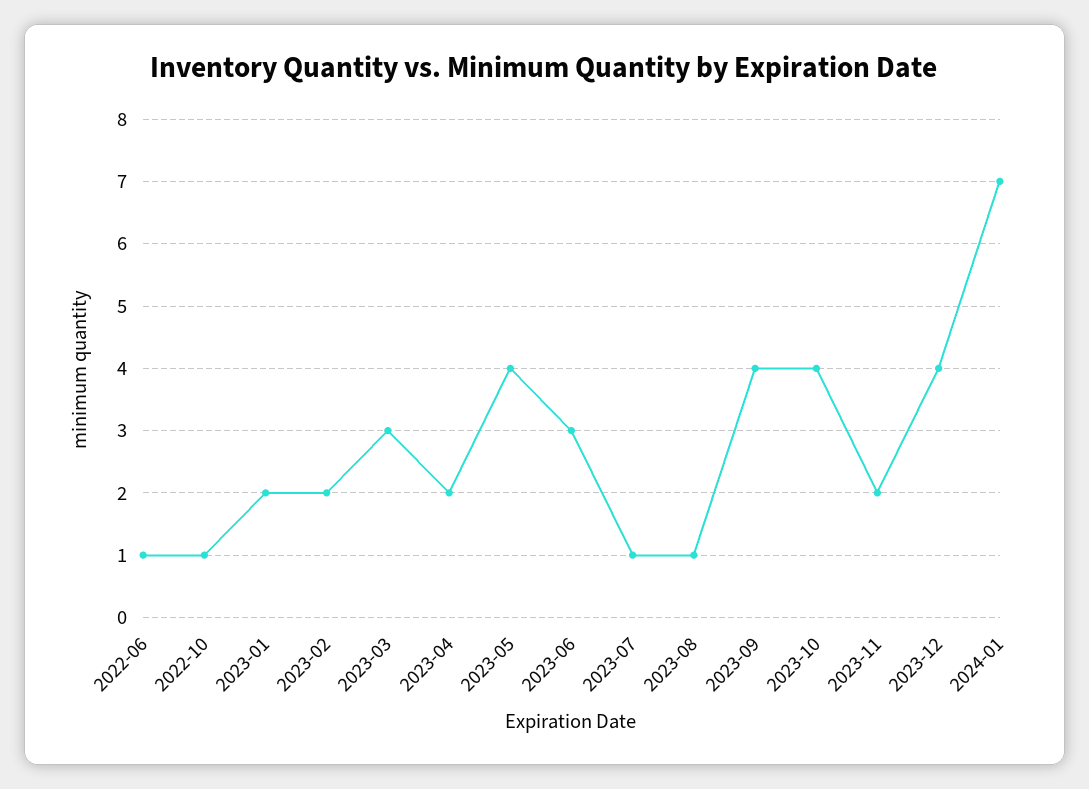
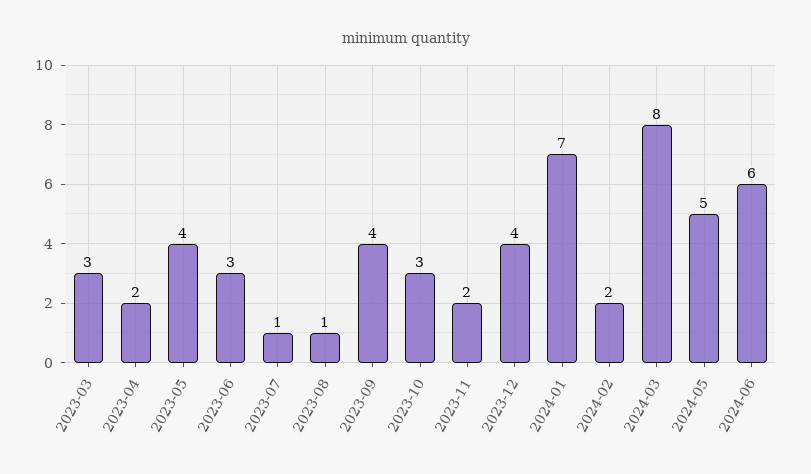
2022-06: 1 -> none
2022-10: 1 -> none
2023-01: 2 -> none
2023-02: 2 -> none
2023-10: 4 -> 3
2024-02: none -> 2
2024-03: none -> 8
2024-05: none -> 5
2024-06: none -> 6

